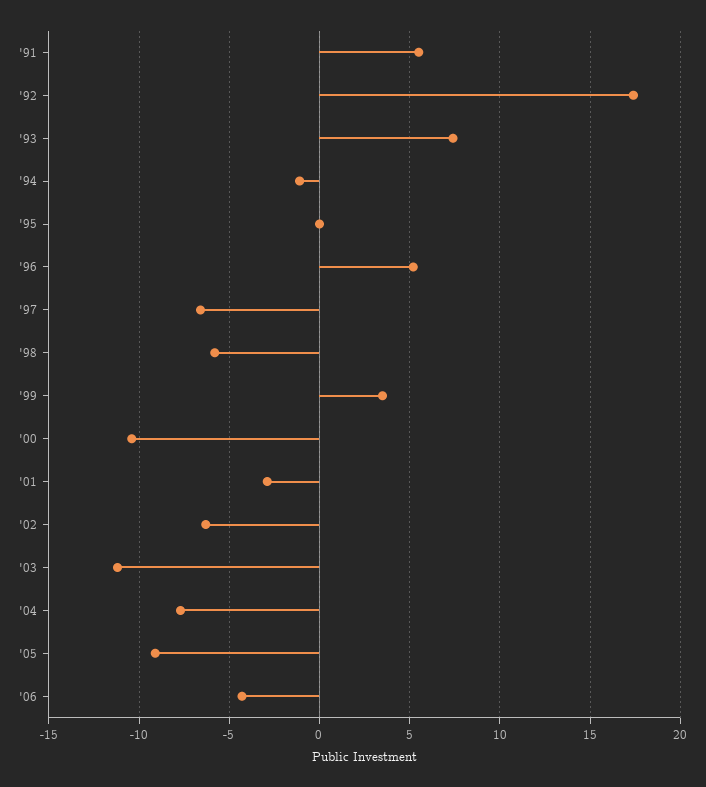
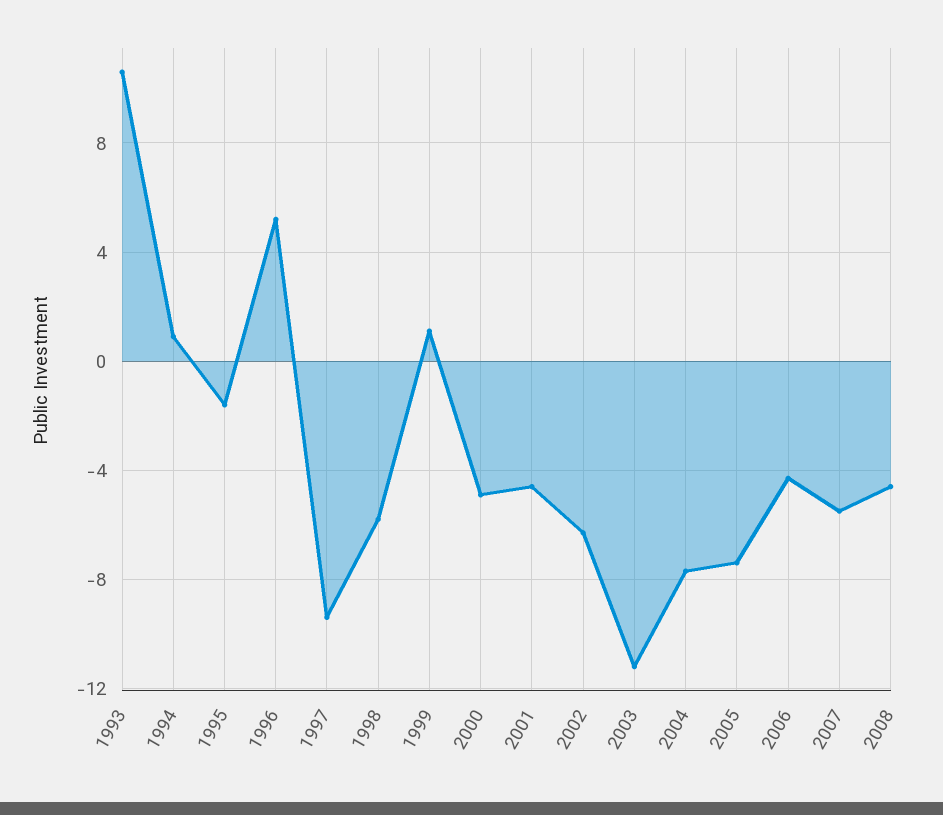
'91: 5.5 -> none
'92: 17.5 -> none
'93: 7.5 -> 10.5
'94: -1 -> 1
'95: 0 -> -1.5
'97: -6.5 -> -9.5
'99: 3.5 -> 1
'00: -10.5 -> -5
'01: -3 -> -4.5
'05: -9 -> -7.5
2007: none -> -5.5
2008: none -> -4.5

